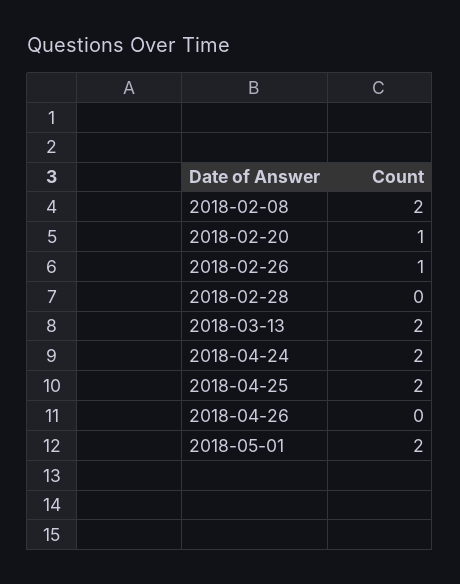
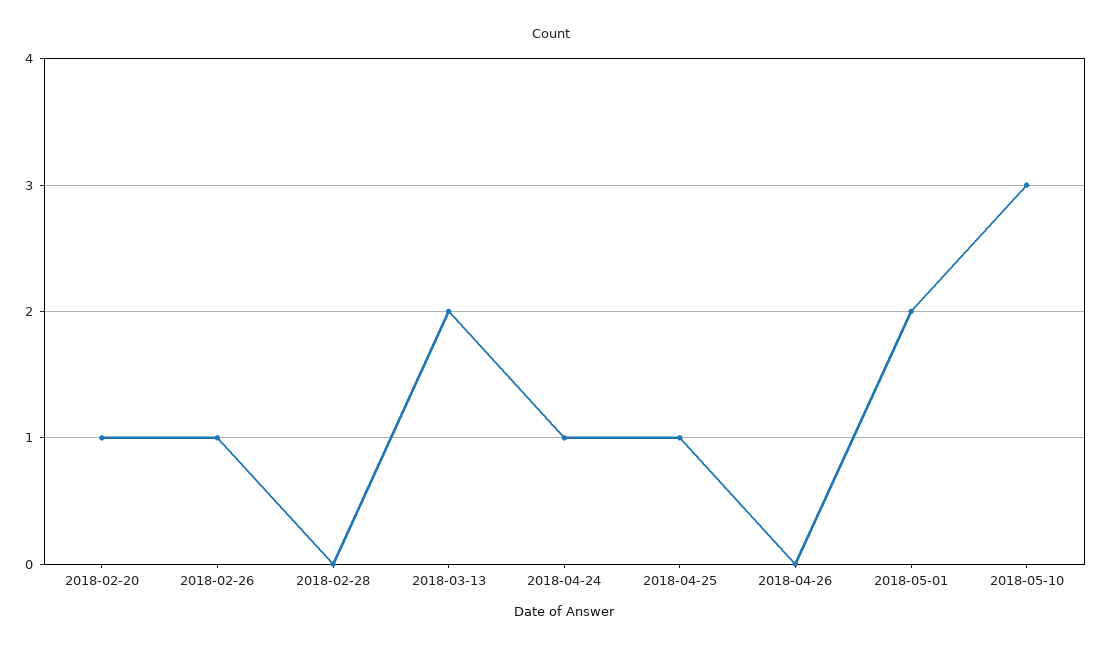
2018-02-08: 2 -> none
2018-04-24: 2 -> 1
2018-04-25: 2 -> 1
2018-05-10: none -> 3

